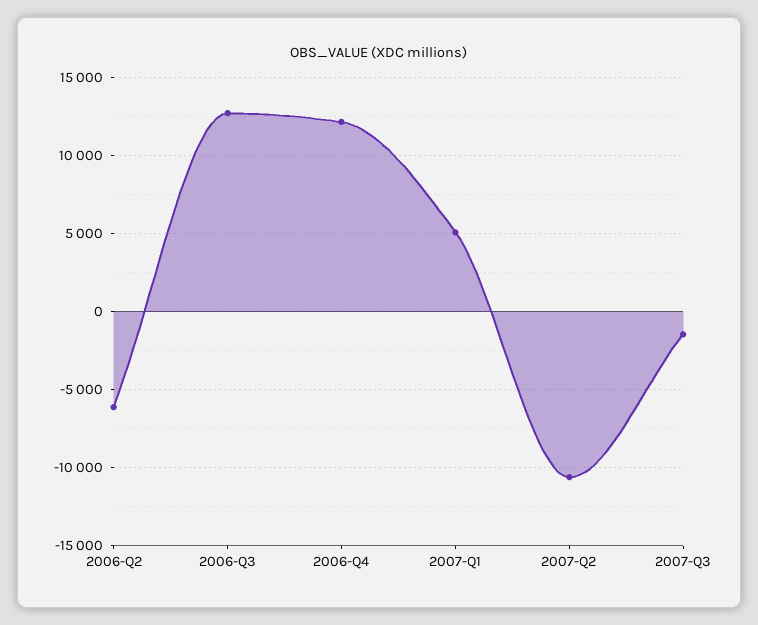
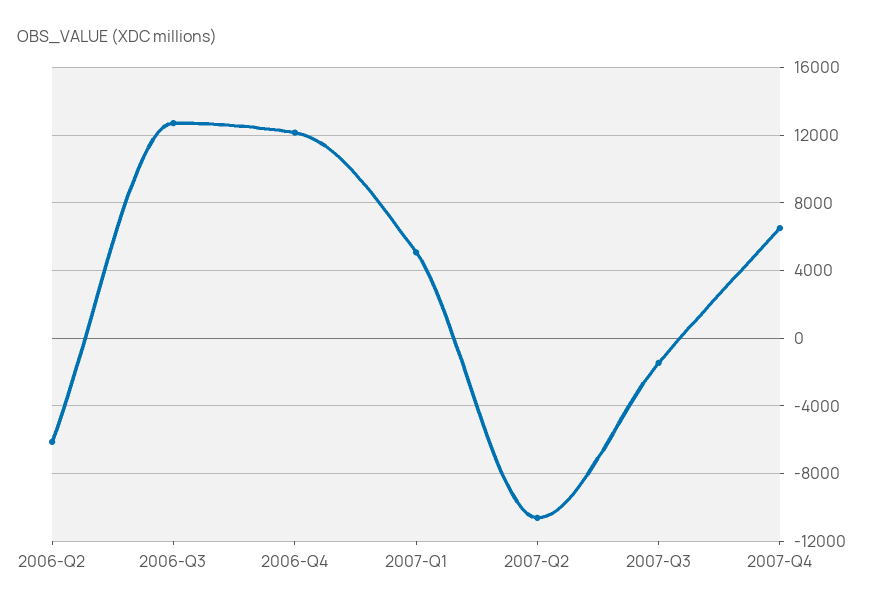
2007-Q4: none -> 6500

